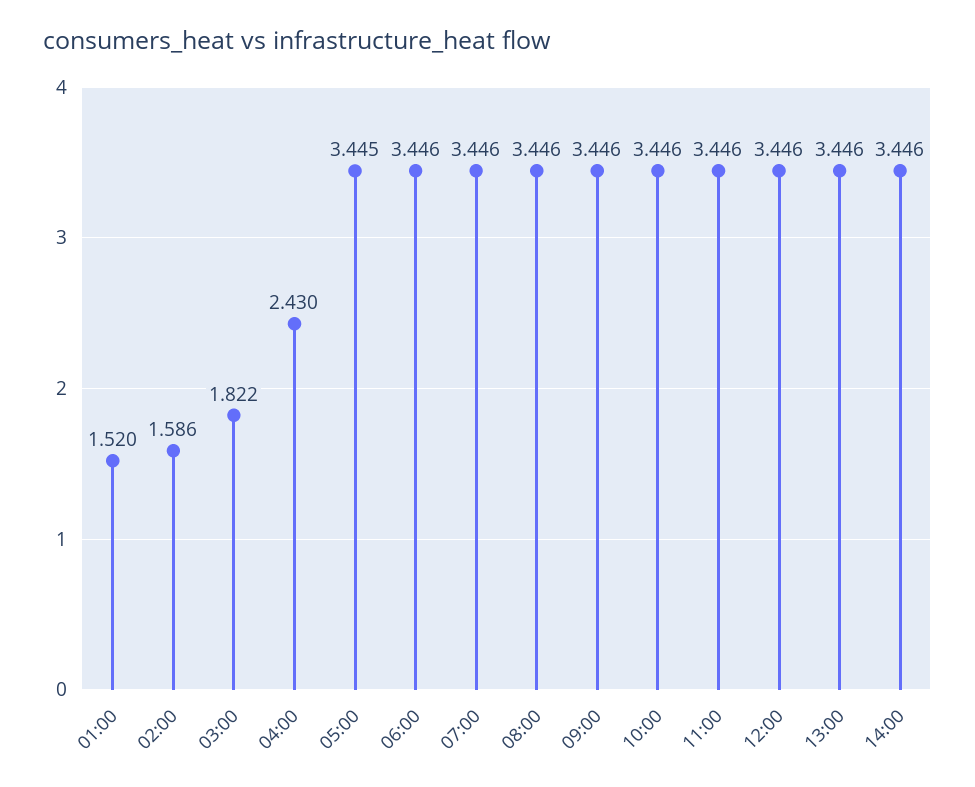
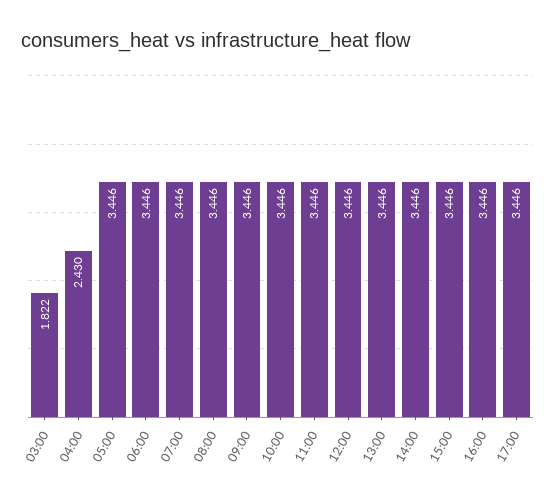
01:00: 1.52 -> none
02:00: 1.586 -> none
05:00: 3.445 -> 3.446
15:00: none -> 3.446
16:00: none -> 3.446
17:00: none -> 3.446

